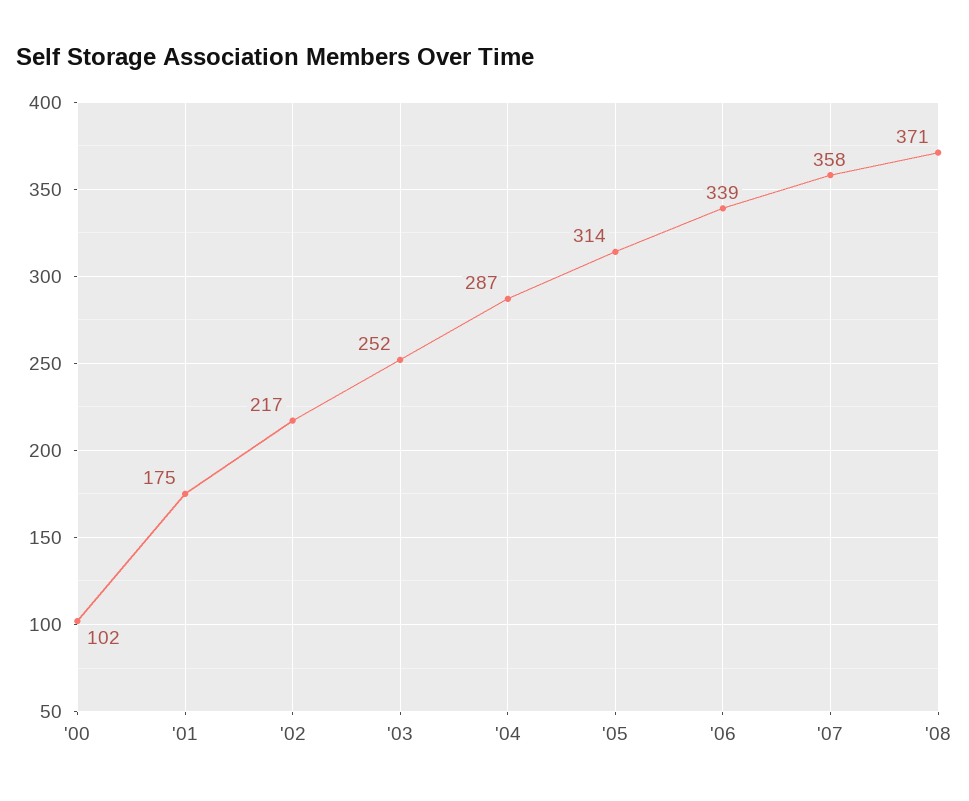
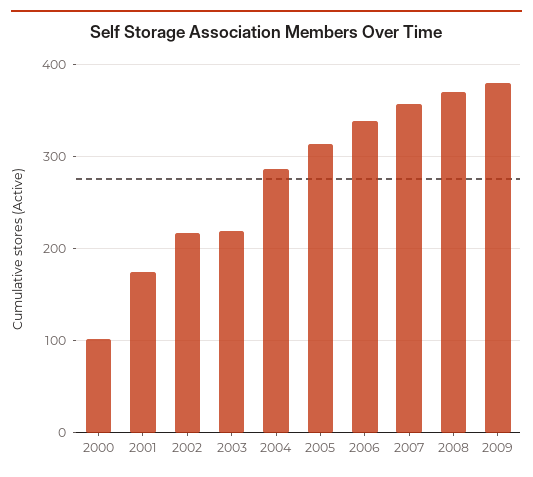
'03: 252 -> 220
2009: none -> 380

